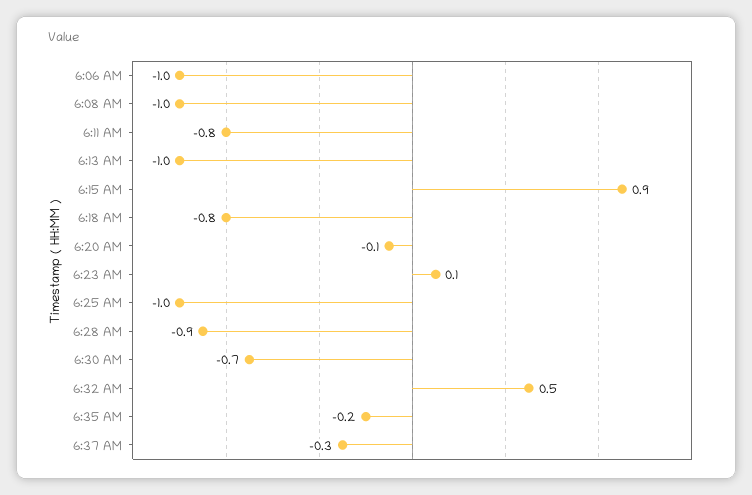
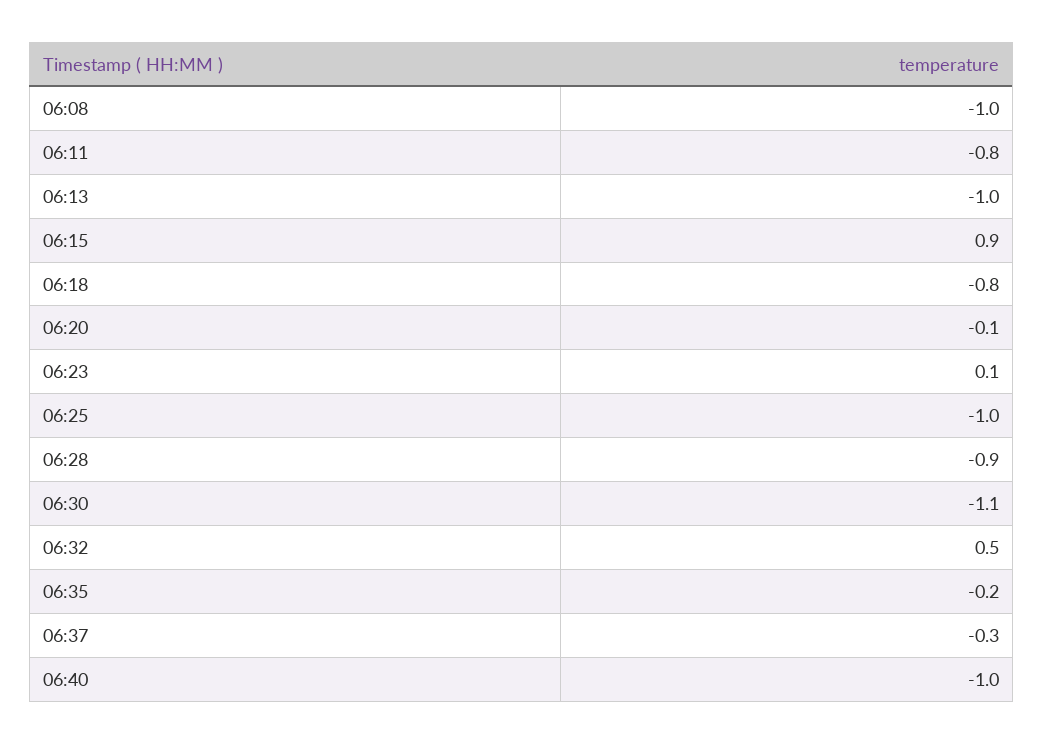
6:06 AM: -1 -> none
6:30 AM: -0.7 -> -1.1
06:40: none -> -1

